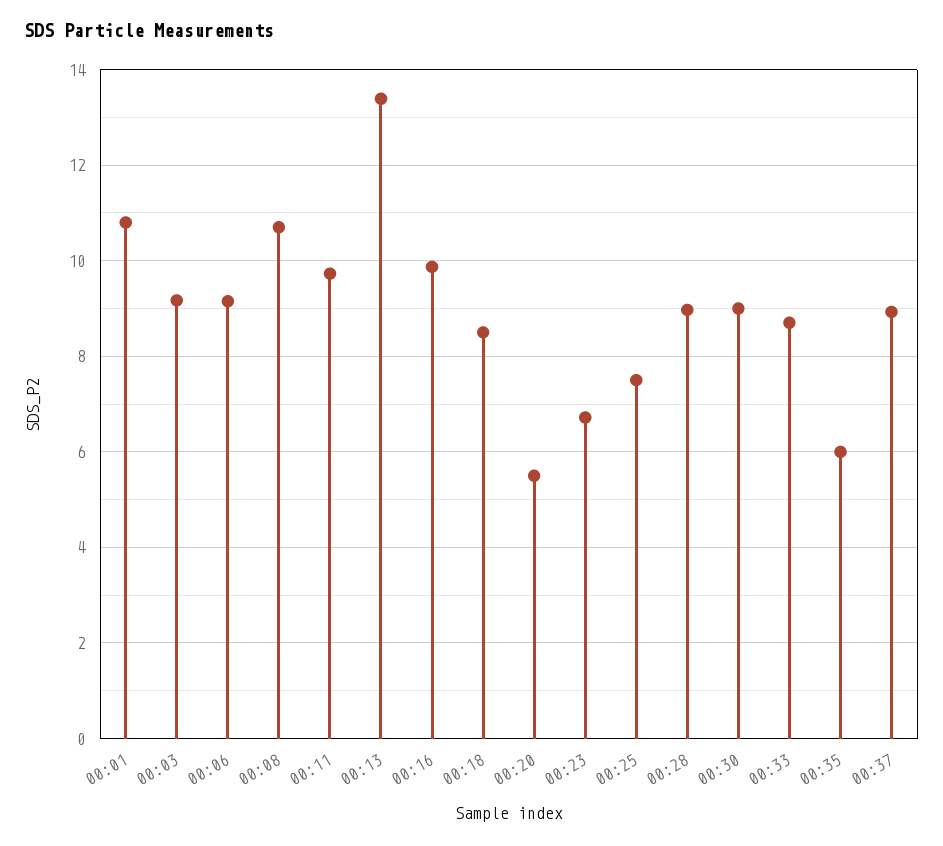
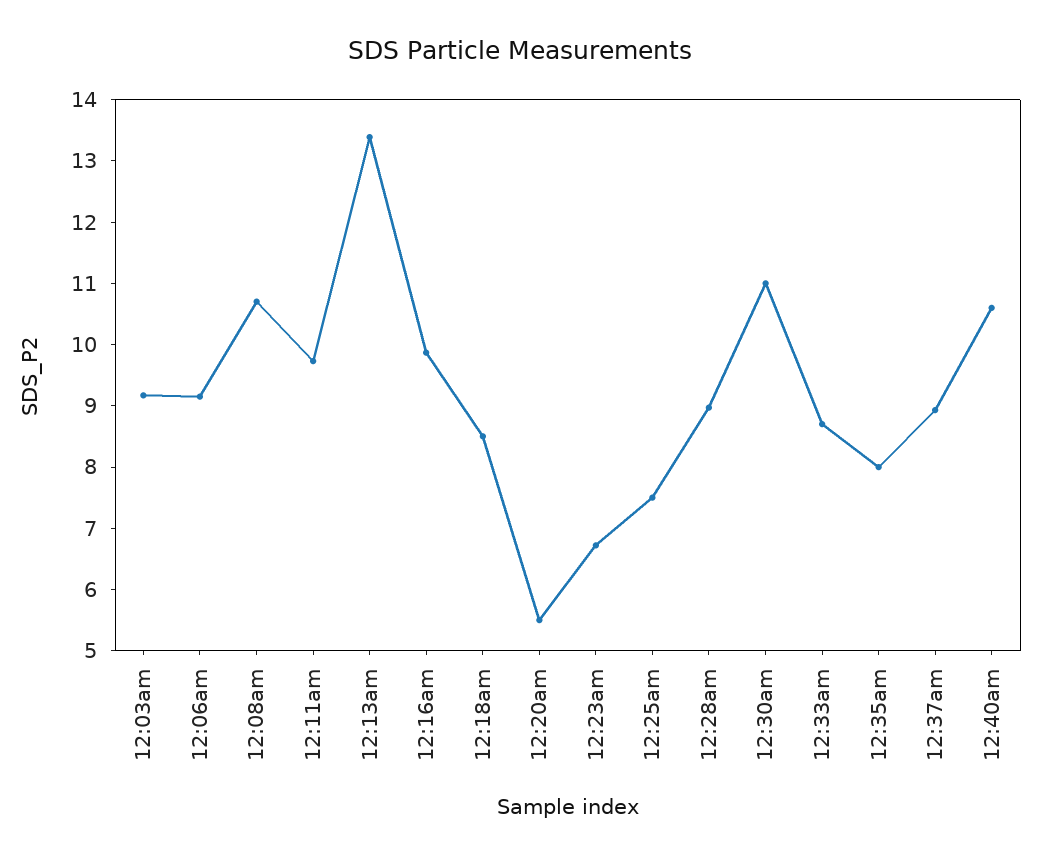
00:01: 10.8 -> none
00:30: 9 -> 11
00:35: 6 -> 8
12:40am: none -> 10.6

